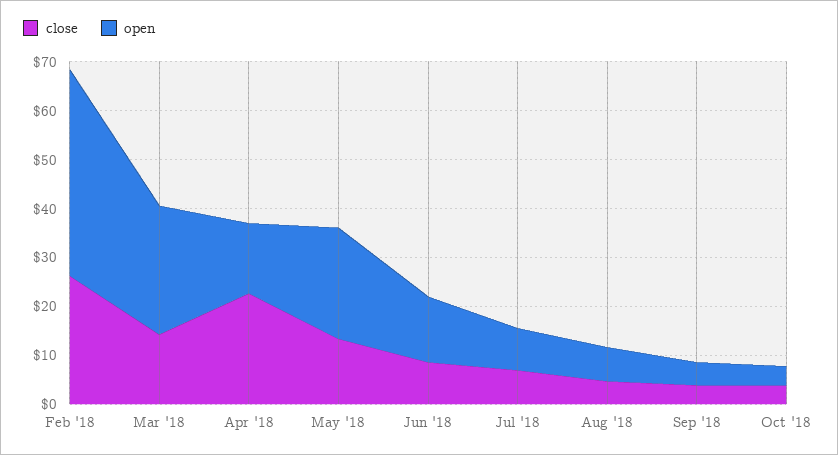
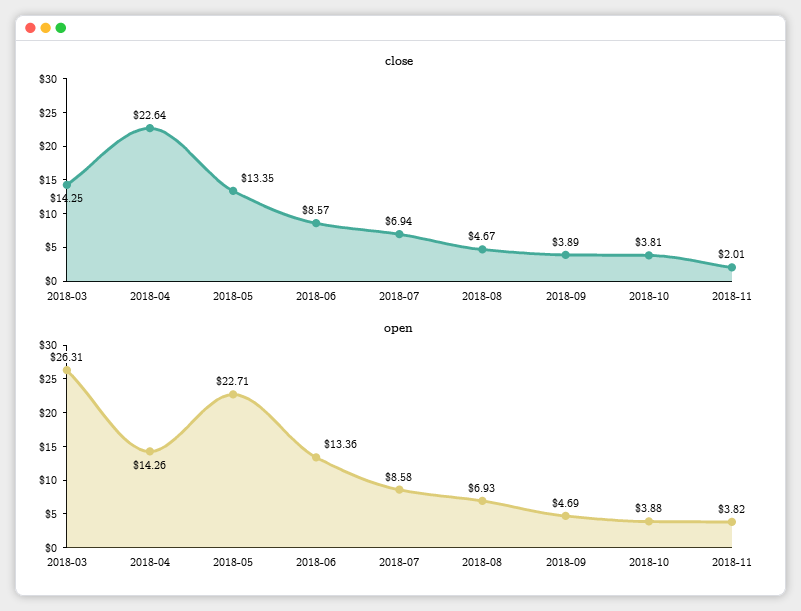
close, Feb '18: 26 -> none
open, Feb '18: 42 -> none
close, 2018-11: none -> 2.01
open, 2018-11: none -> 3.82

